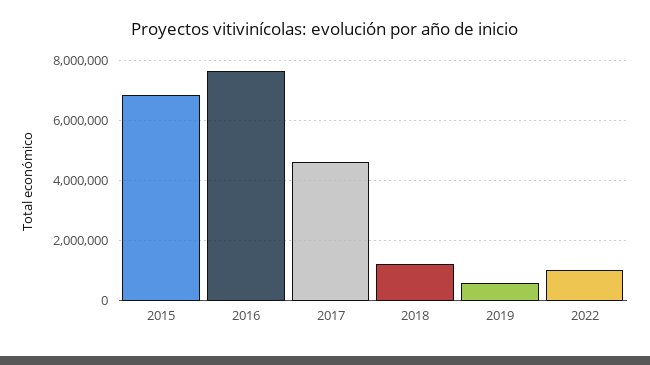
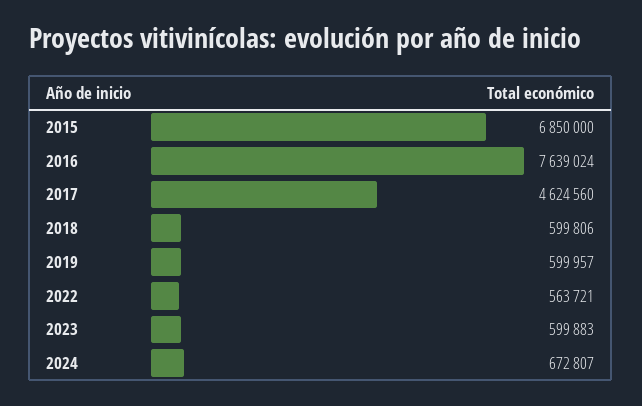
2018: 1200000 -> 599806
2022: 1000000 -> 563721
2023: none -> 599883
2024: none -> 672807

